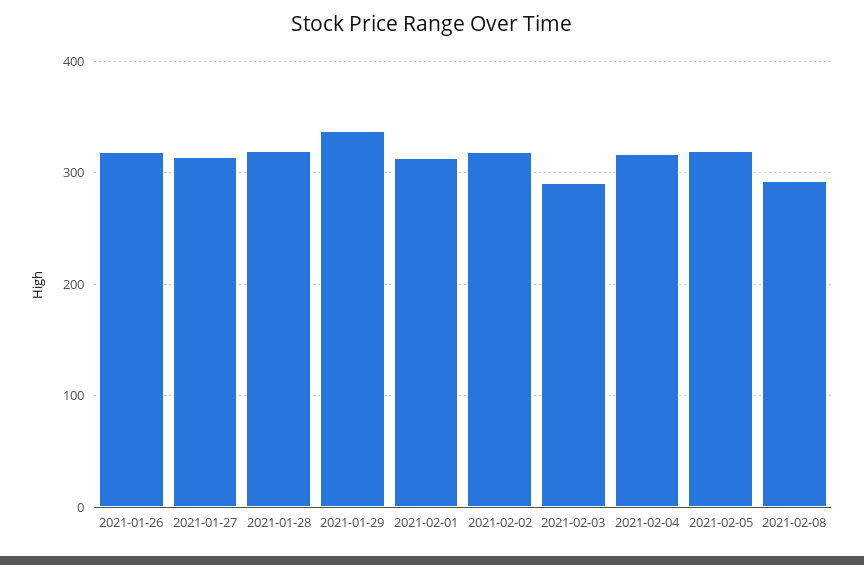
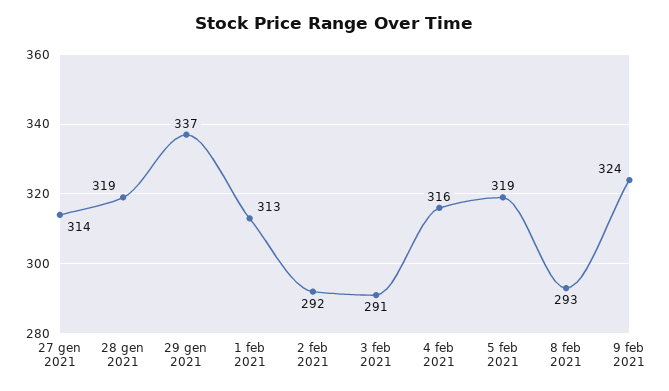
2021-01-26: 320 -> none
2021-02-02: 320 -> 292
9 feb 2021: none -> 324

